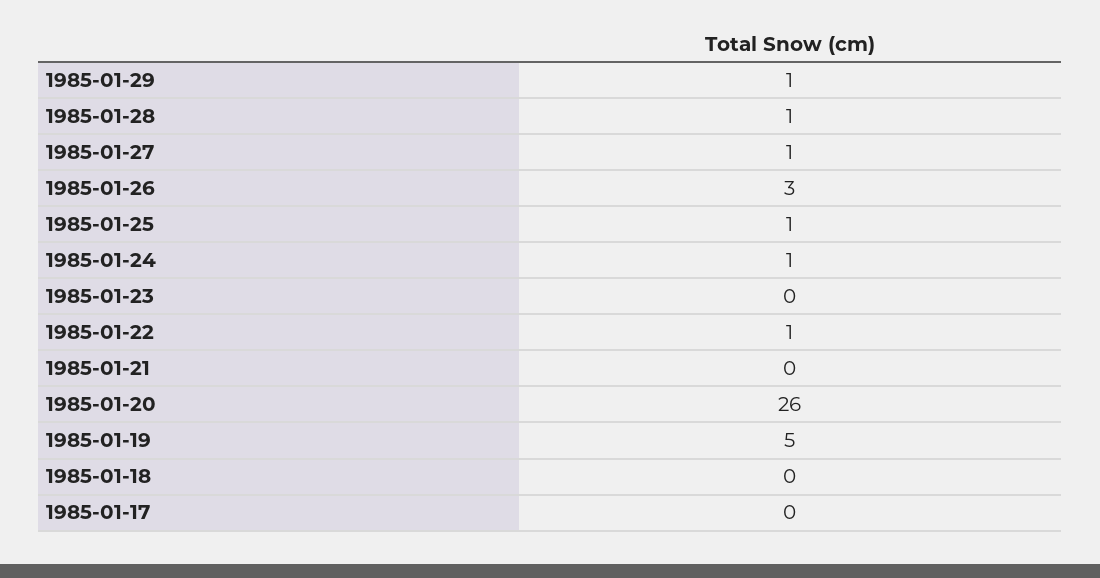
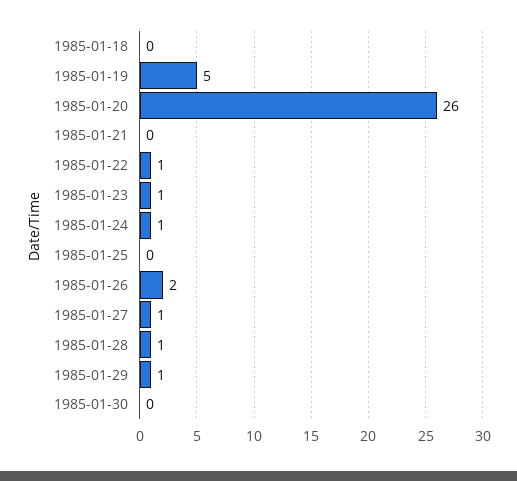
1985-01-26: 3 -> 2
1985-01-25: 1 -> 0
1985-01-23: 0 -> 1
1985-01-17: 0 -> none
1985-01-30: none -> 0

